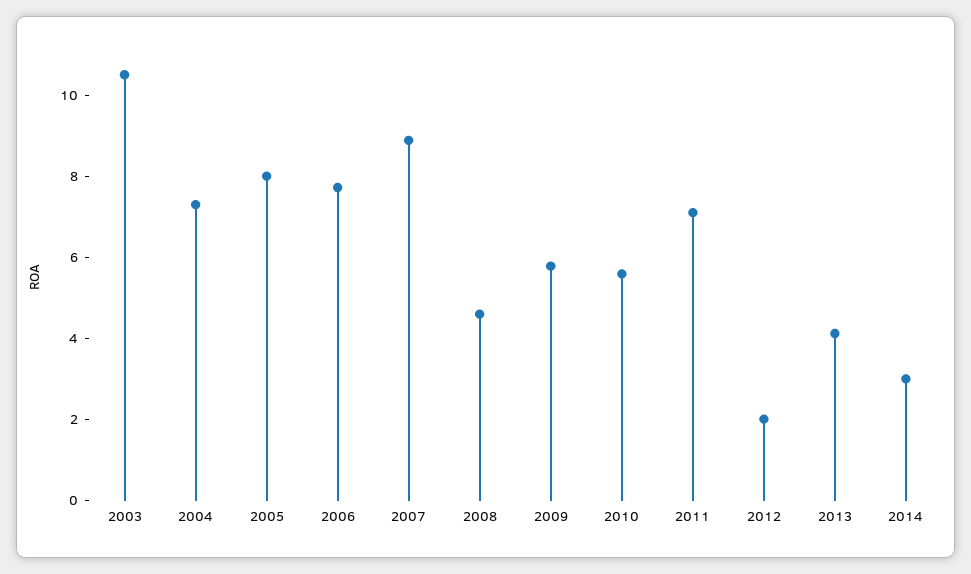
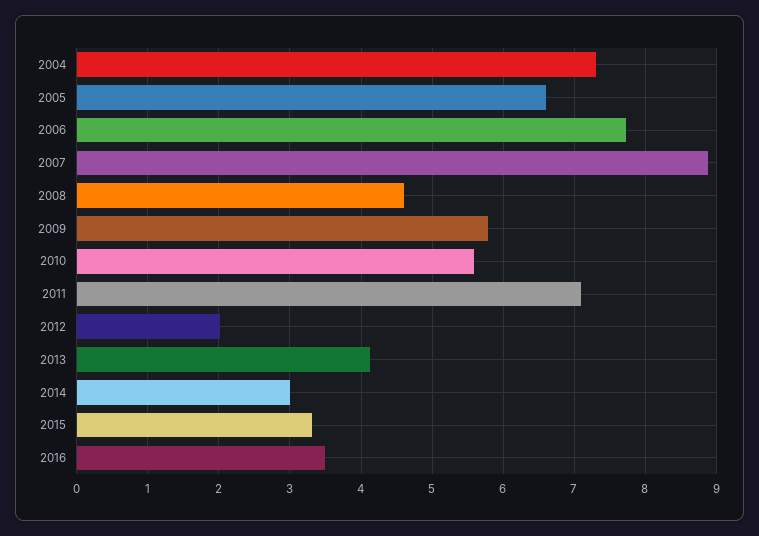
2003: 10.5 -> none
2005: 8 -> 6.6
2015: none -> 3.3
2016: none -> 3.5

